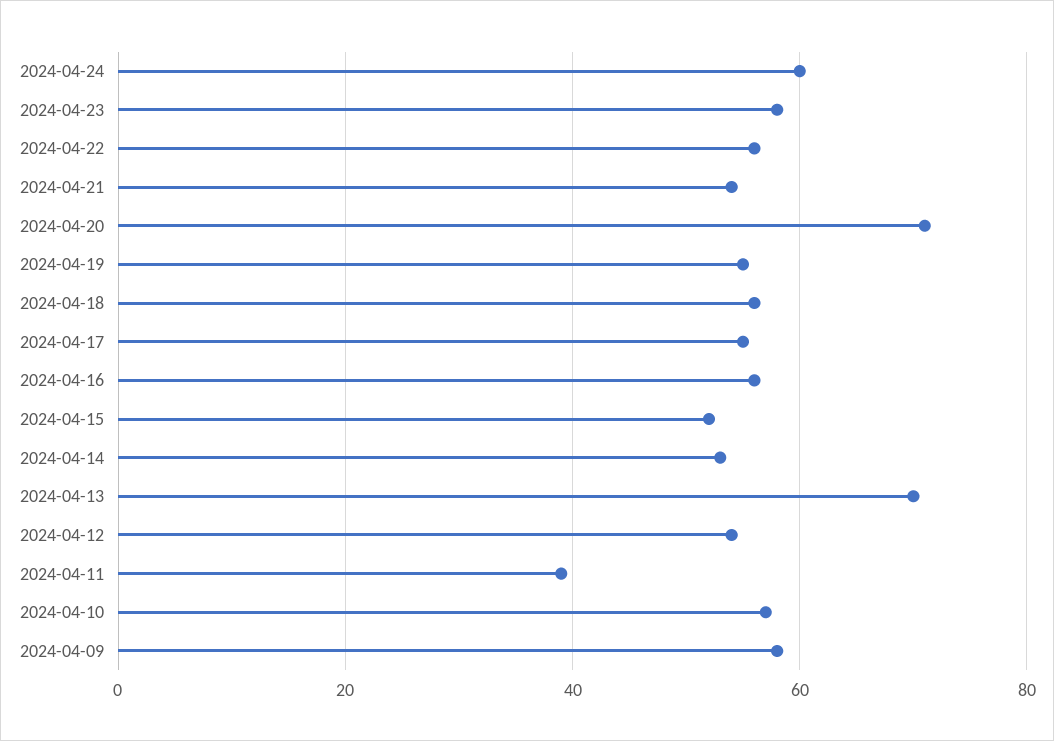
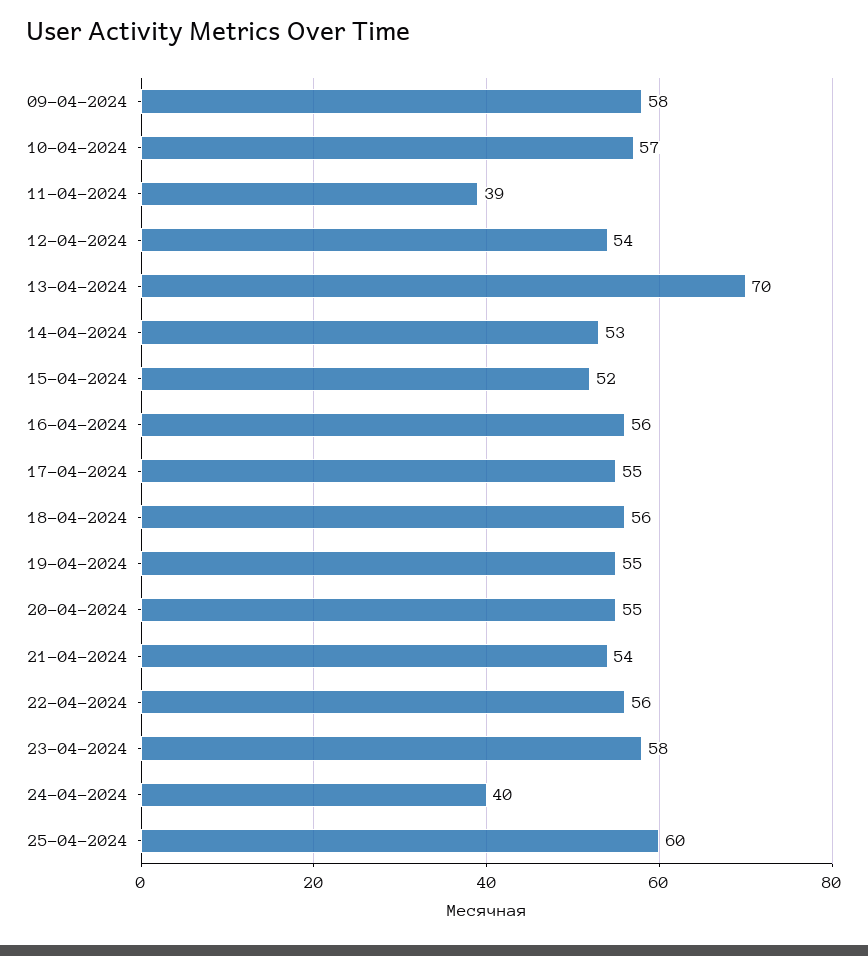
2024-04-24: 60 -> 40
2024-04-20: 70 -> 55
25-04-2024: none -> 60

